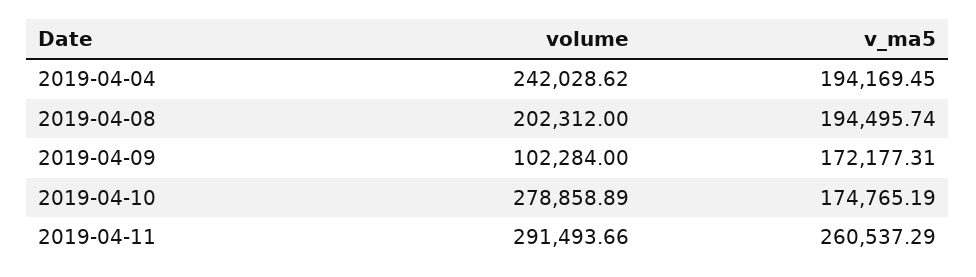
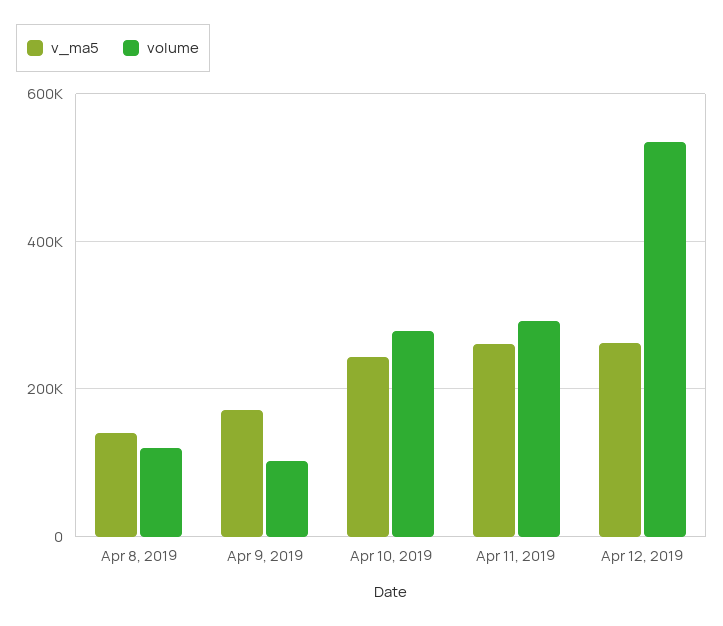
volume, 2019-04-04: 242028.62 -> none
v_ma5, 2019-04-04: 194169.45 -> none
volume, 2019-04-08: 202312 -> 120000
v_ma5, 2019-04-08: 194495.74 -> 140000
v_ma5, 2019-04-10: 174765.19 -> 240000
v_ma5, Apr 12, 2019: none -> 260000
volume, Apr 12, 2019: none -> 540000

